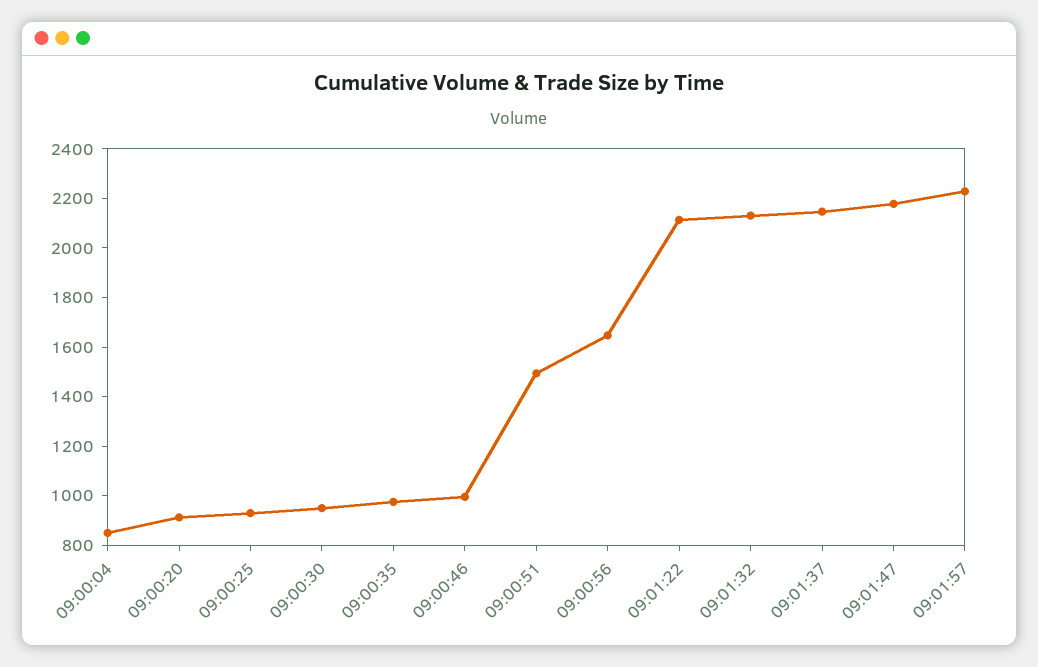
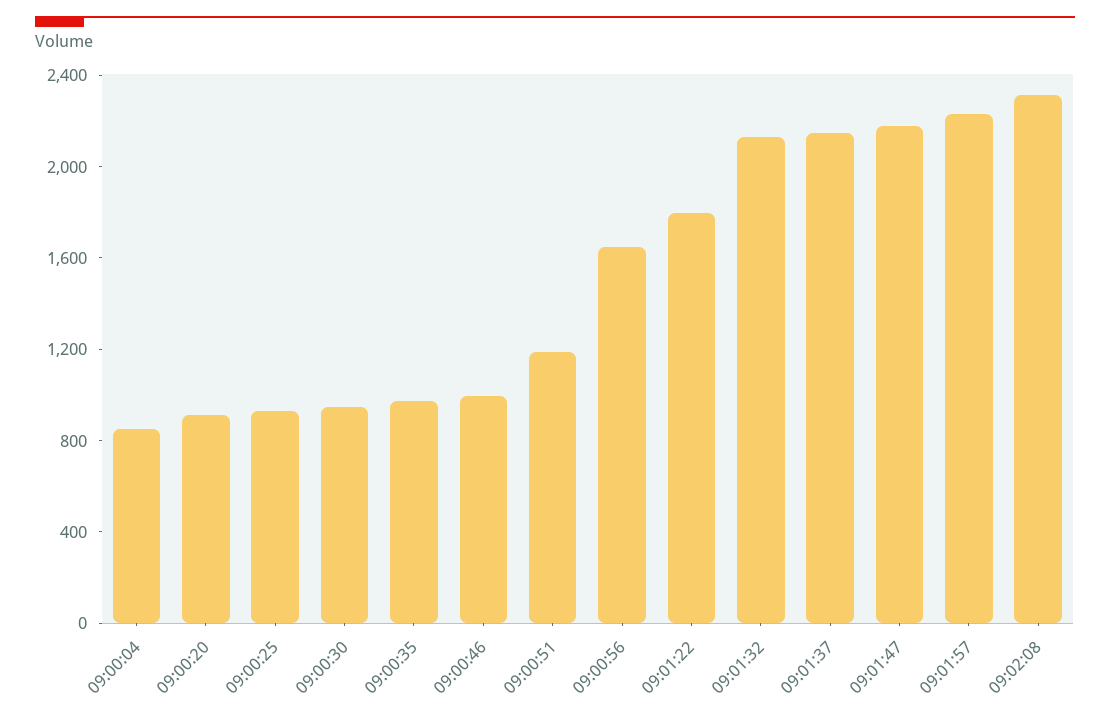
09:00:51: 1500 -> 1200
09:01:22: 2100 -> 1800
09:02:08: none -> 2300

